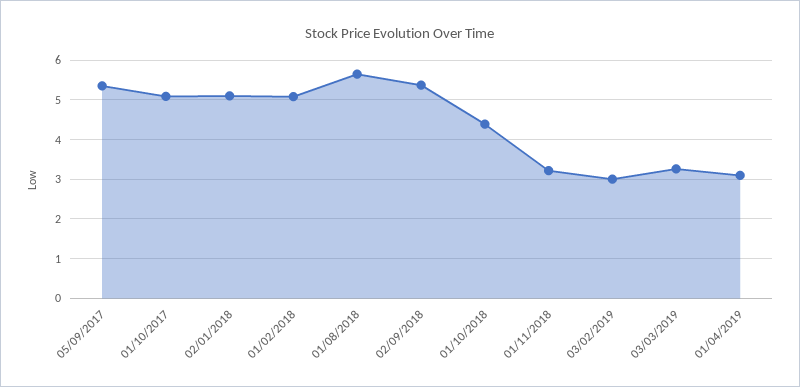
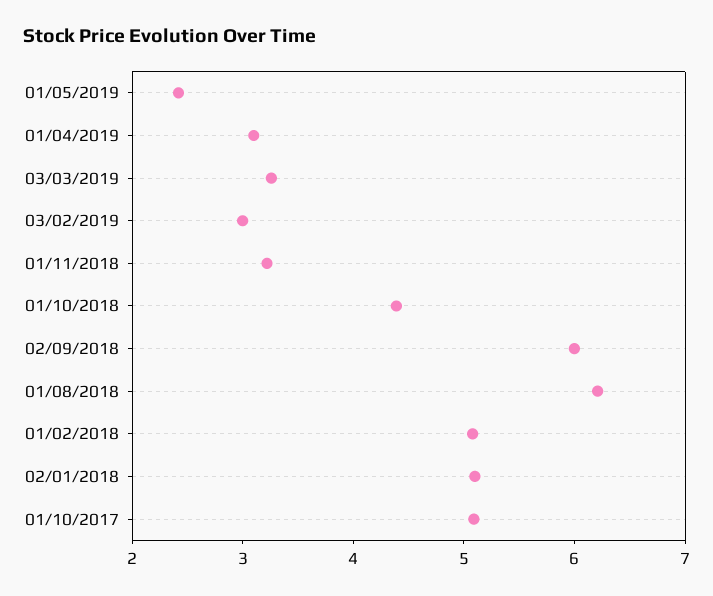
05/09/2017: 5.4 -> none
01/08/2018: 5.6 -> 6.2
02/09/2018: 5.4 -> 6
01/05/2019: none -> 2.4

